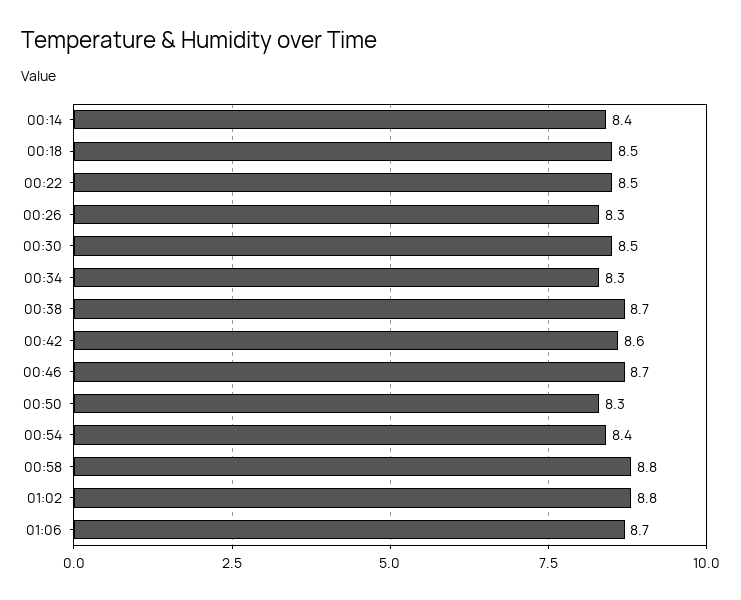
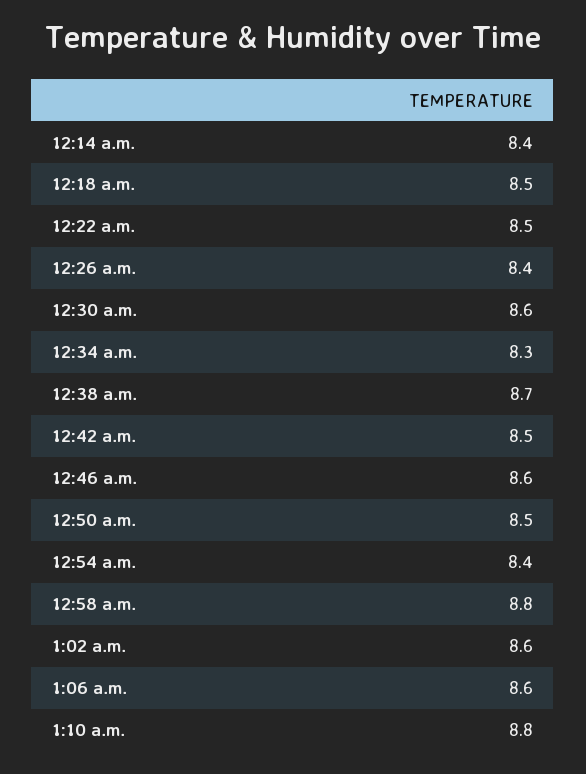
00:26: 8.3 -> 8.4
00:30: 8.5 -> 8.6
00:42: 8.6 -> 8.5
00:46: 8.7 -> 8.6
00:50: 8.3 -> 8.5
01:02: 8.8 -> 8.6
01:06: 8.7 -> 8.6
1:10 a.m.: none -> 8.8

